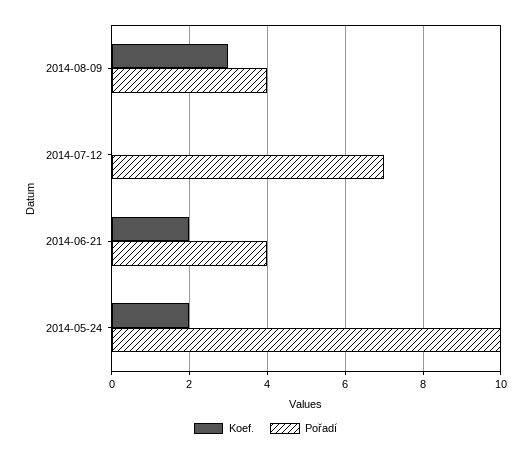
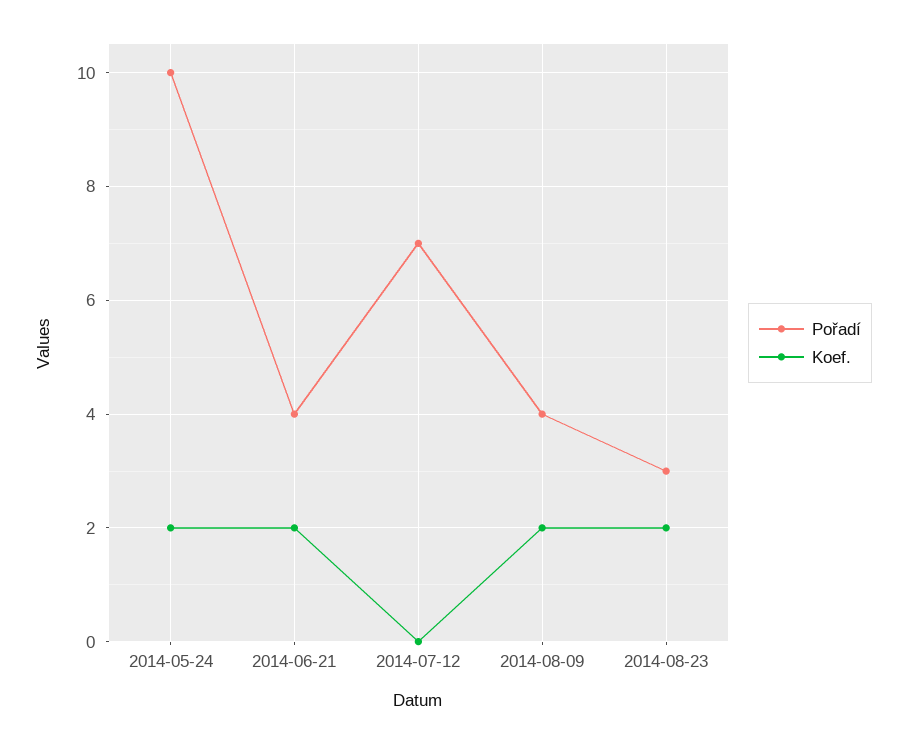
Koef., 2014-08-09: 3 -> 2
Pořadí, 2014-08-23: none -> 3
Koef., 2014-08-23: none -> 2

